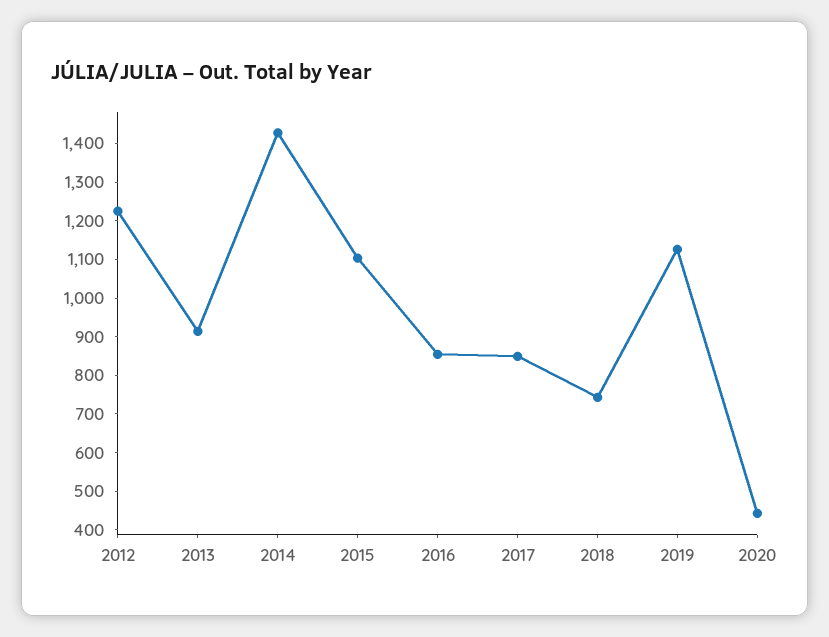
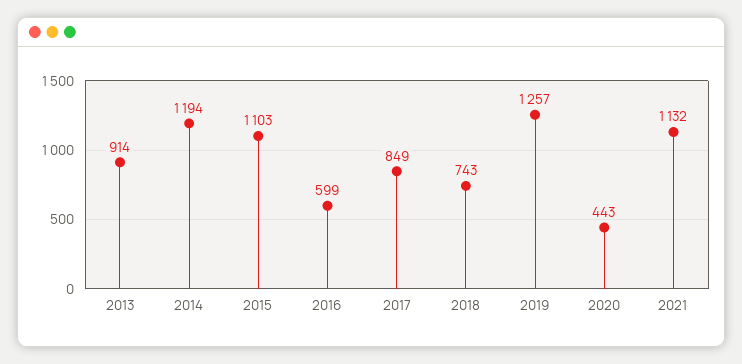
2012: 1225 -> none
2014: 1425 -> 1194
2016: 850 -> 599
2019: 1125 -> 1257
2021: none -> 1132

